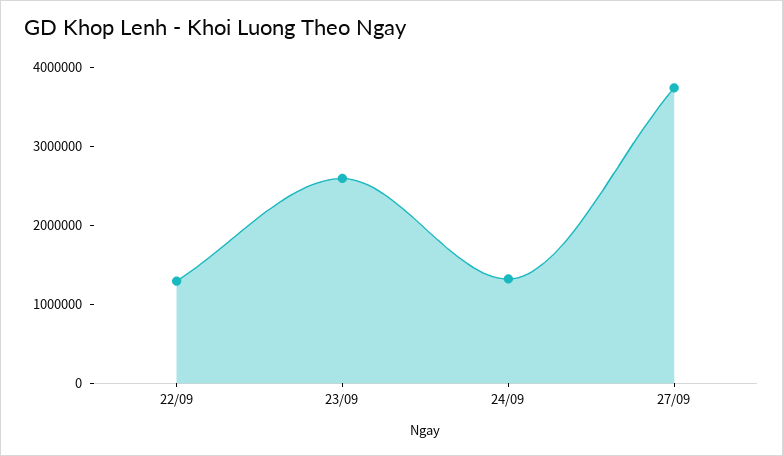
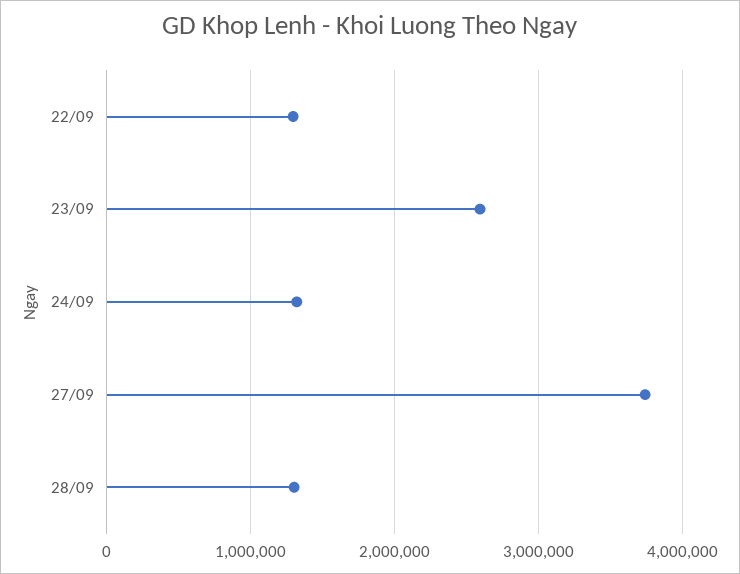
28/09: none -> 1300000

